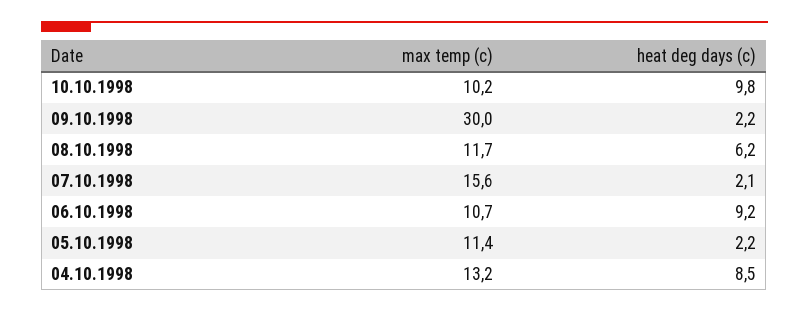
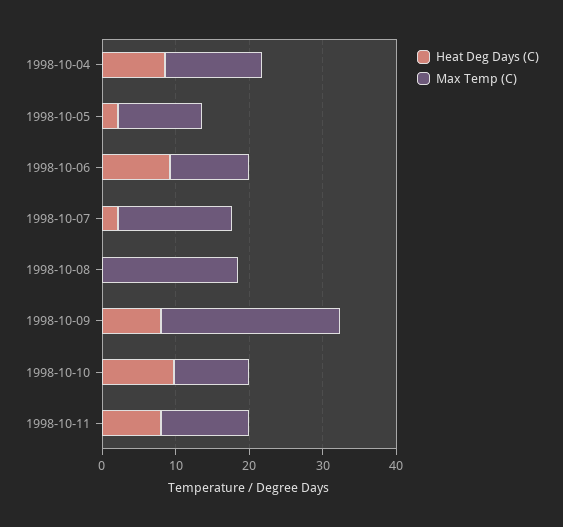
max temp (c), 09.10.1998: 30 -> 24
heat deg days (c), 09.10.1998: 2.2 -> 8
max temp (c), 08.10.1998: 11.7 -> 18
heat deg days (c), 08.10.1998: 6.2 -> 0
heat deg days (c), 1998-10-11: none -> 8
max temp (c), 1998-10-11: none -> 12

